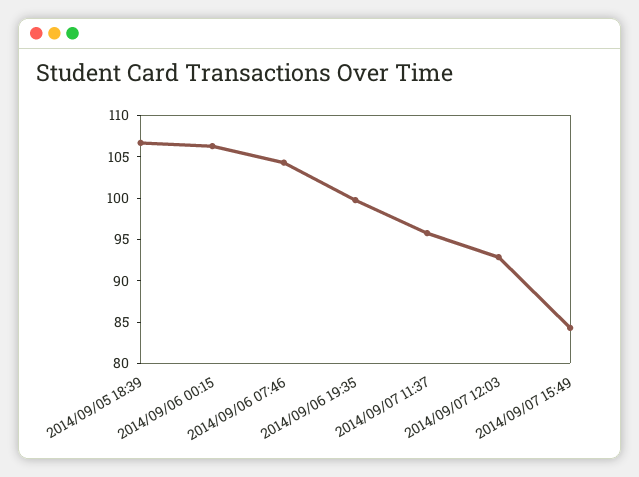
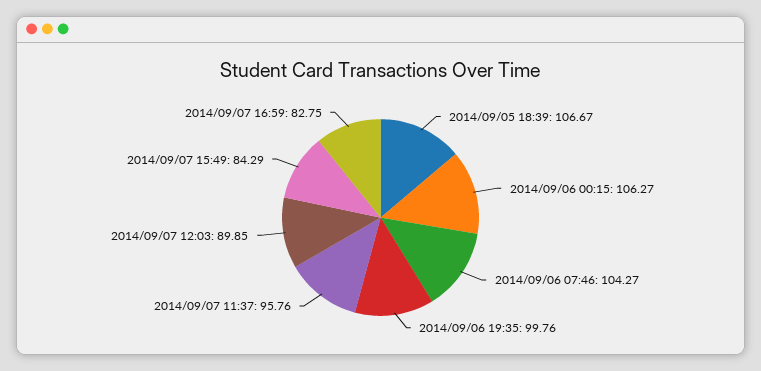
2014/09/07 12:03: 93 -> 89.85
2014/09/07 16:59: none -> 82.75

